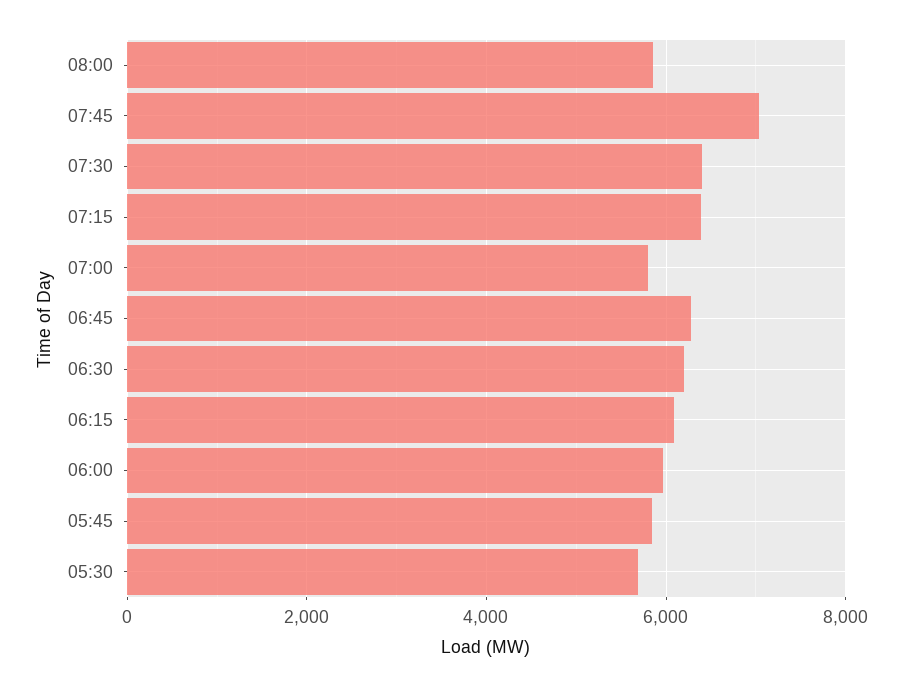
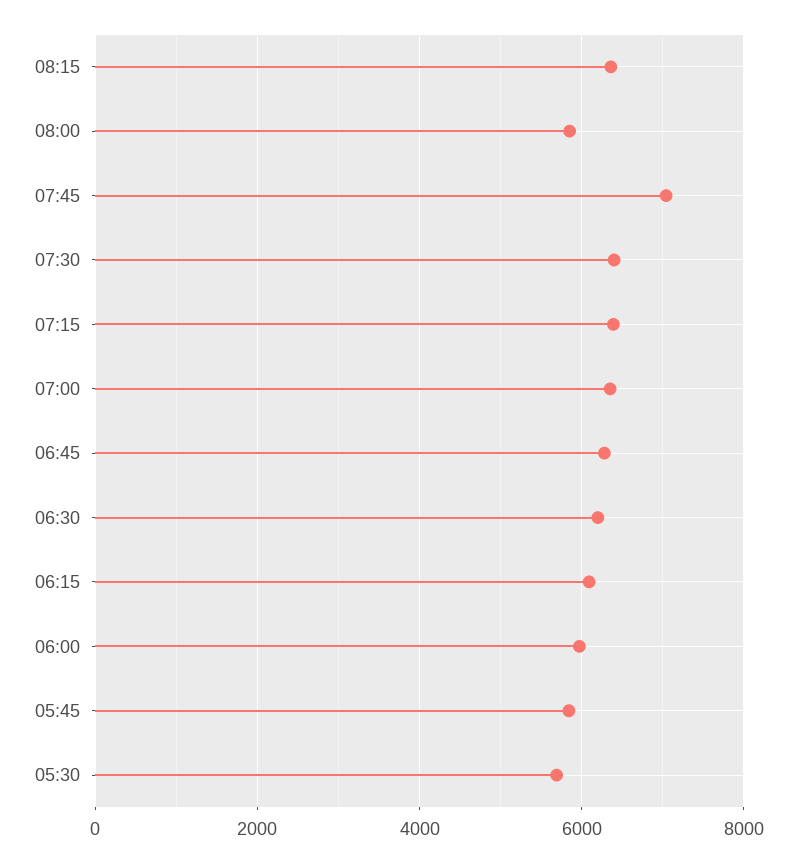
07:00: 5800 -> 6400
08:15: none -> 6400

